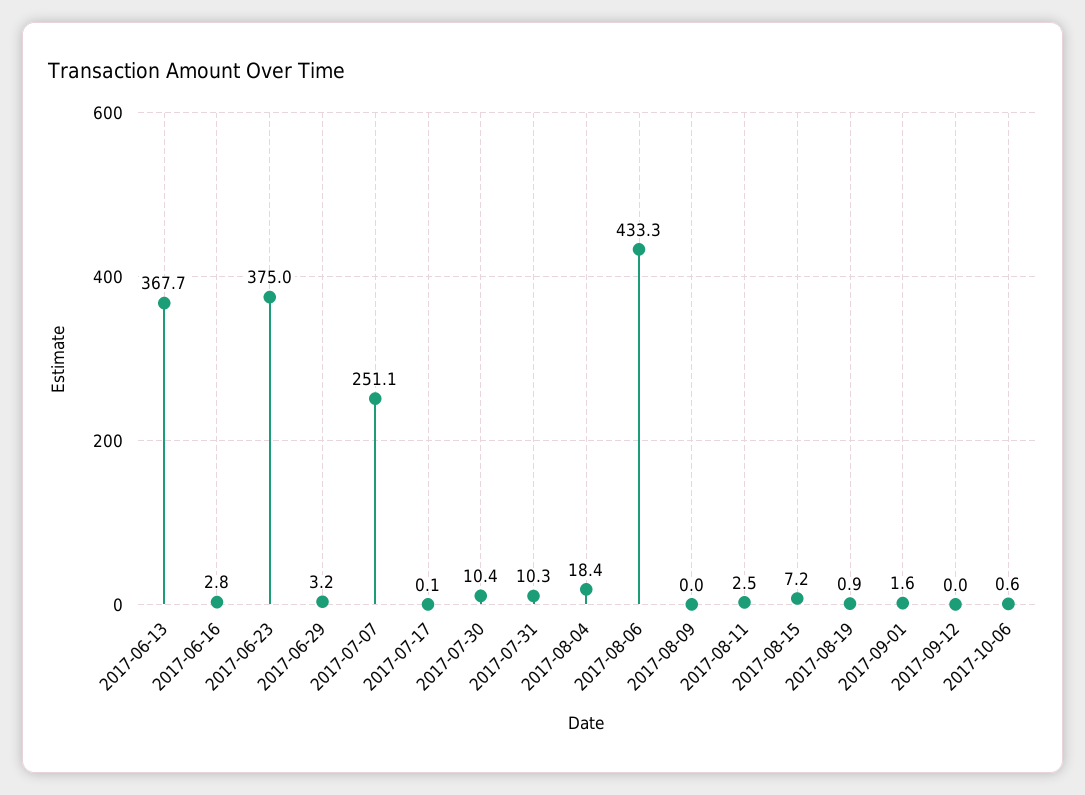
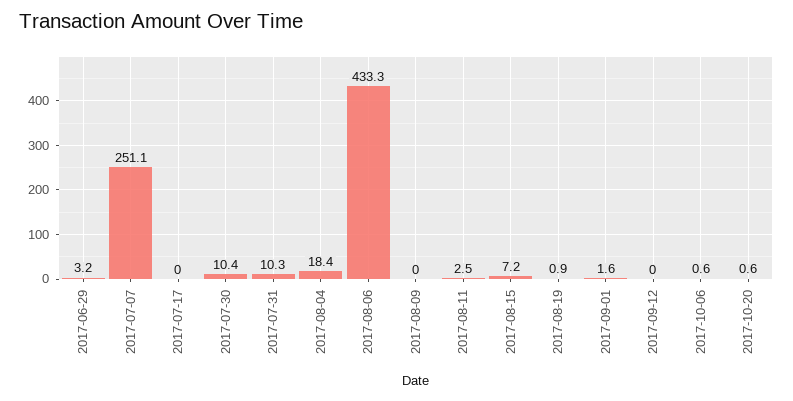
2017-06-13: 367.7 -> none
2017-06-16: 2.8 -> none
2017-06-23: 375 -> none
2017-07-17: 0.1 -> 0
2017-10-20: none -> 0.6

